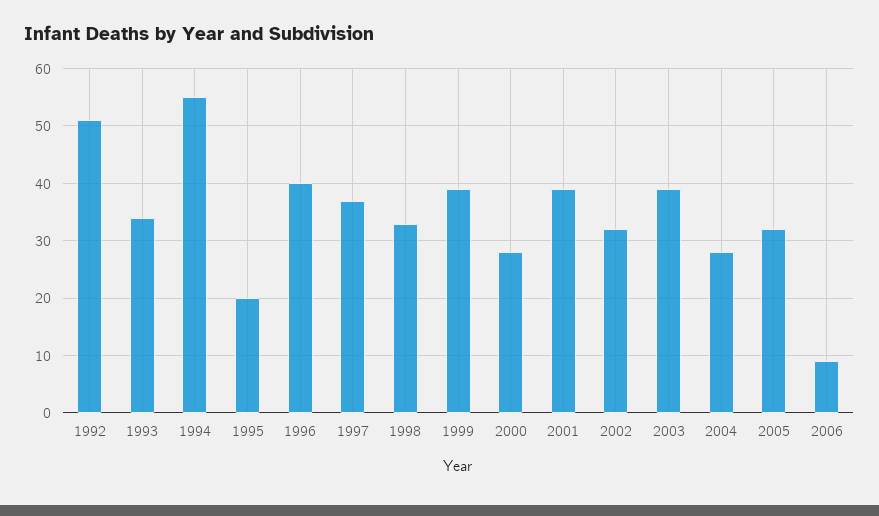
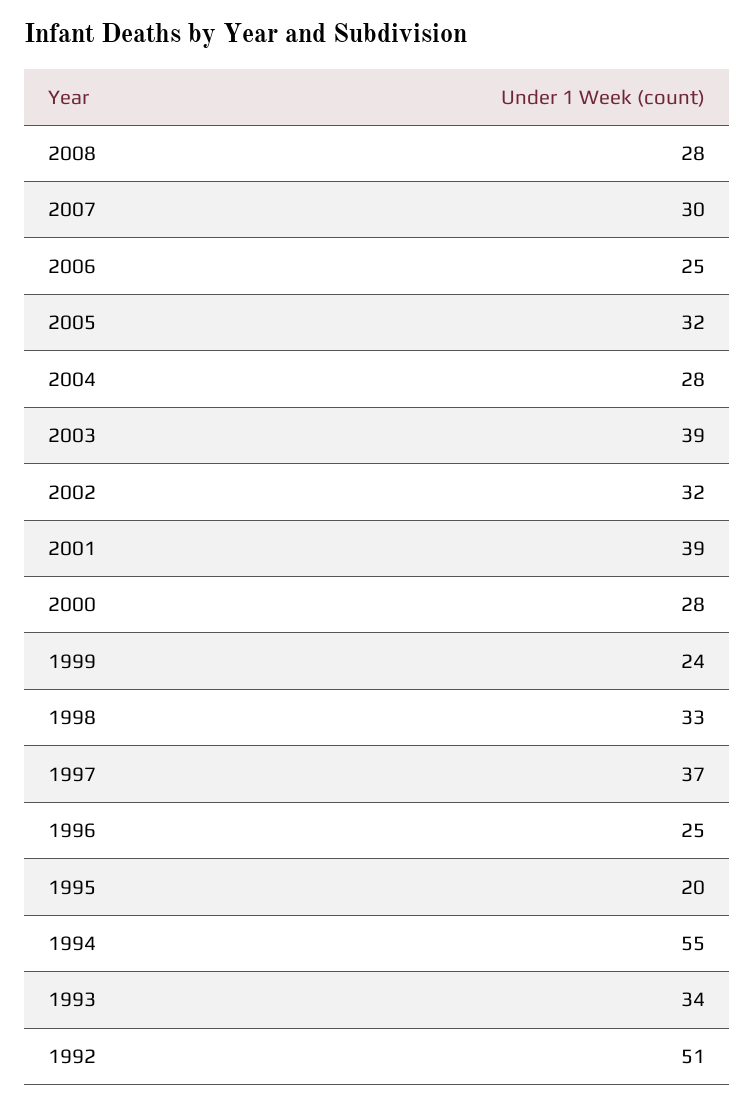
1996: 40 -> 25
1999: 40 -> 24
2006: 10 -> 25
2008: none -> 28
2007: none -> 30

